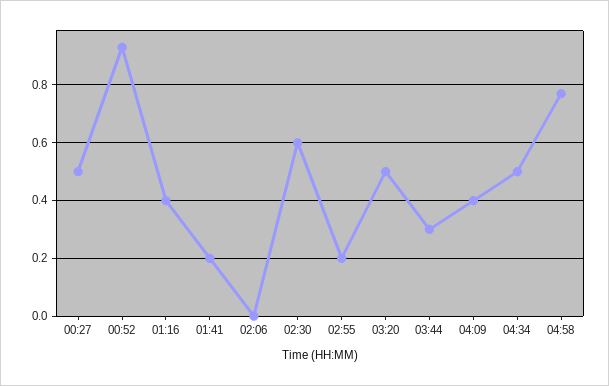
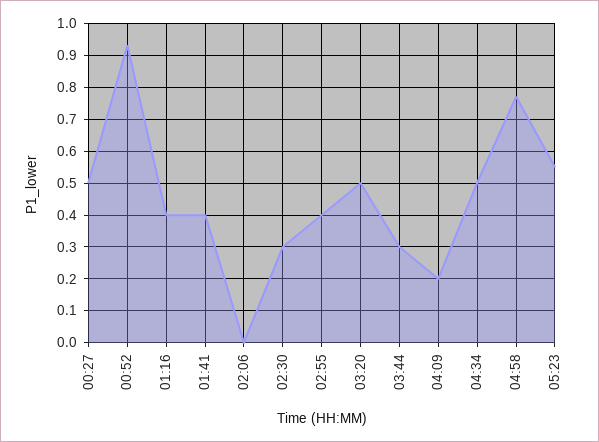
01:41: 0.2 -> 0.4
02:30: 0.6 -> 0.3
02:55: 0.2 -> 0.4
04:09: 0.4 -> 0.2
05:23: none -> 0.55

